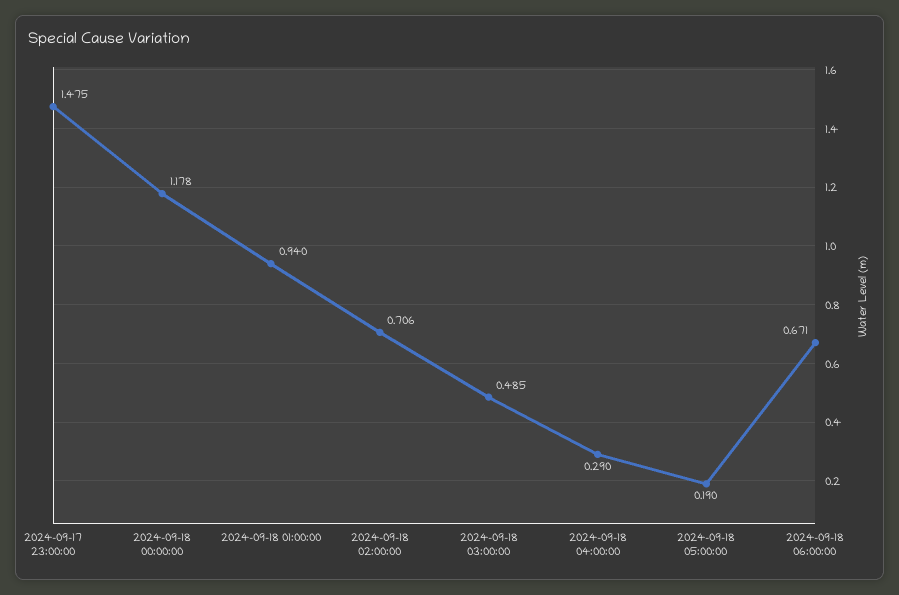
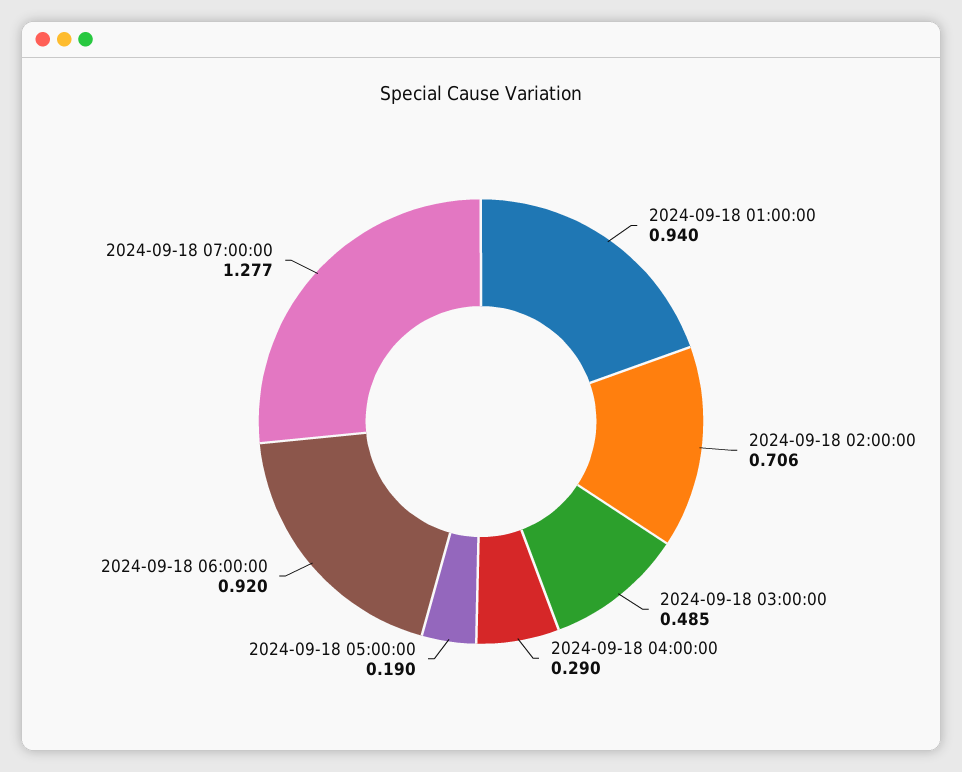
2024-09-17 23:00:00: 1.475 -> none
2024-09-18 00:00:00: 1.178 -> none
2024-09-18 06:00:00: 0.671 -> 0.92
2024-09-18 07:00:00: none -> 1.277

